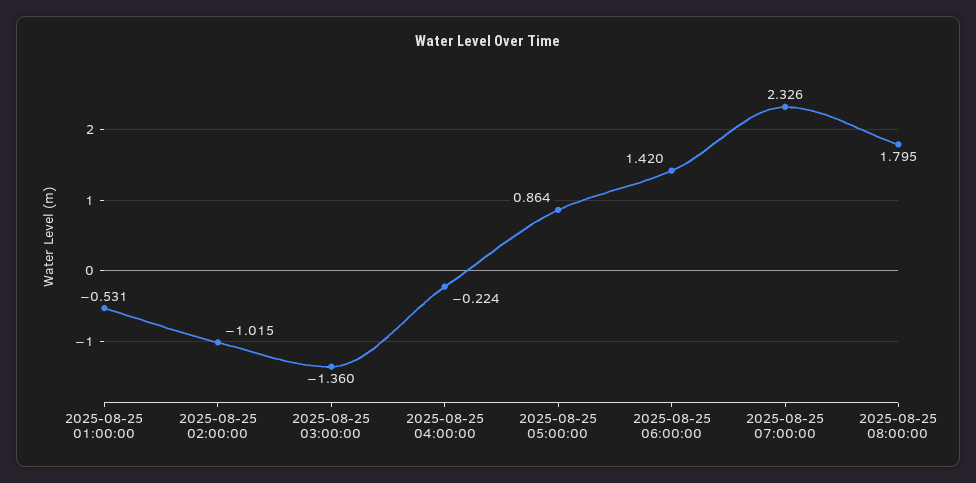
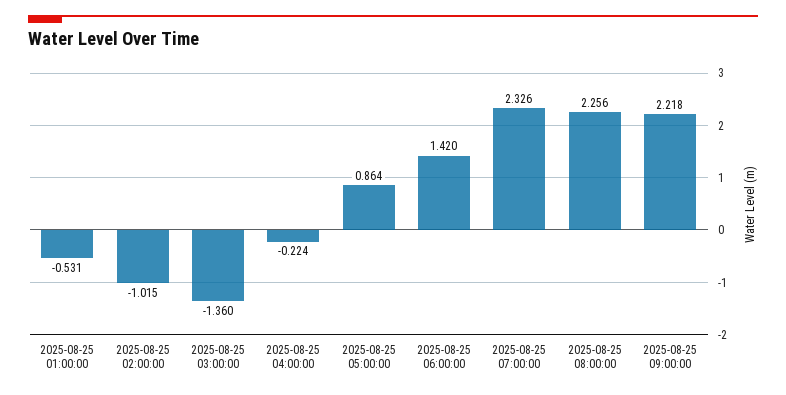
2025-08-25 08:00:00: 1.795 -> 2.256
2025-08-25 09:00:00: none -> 2.218

